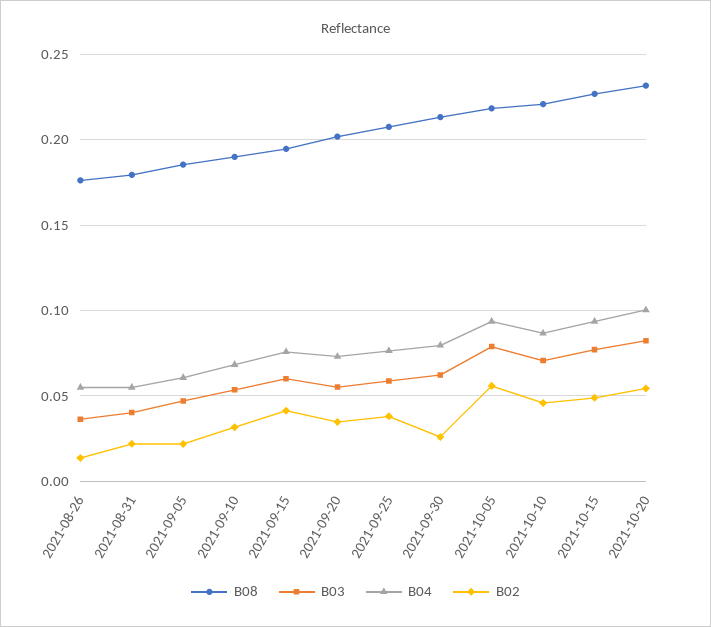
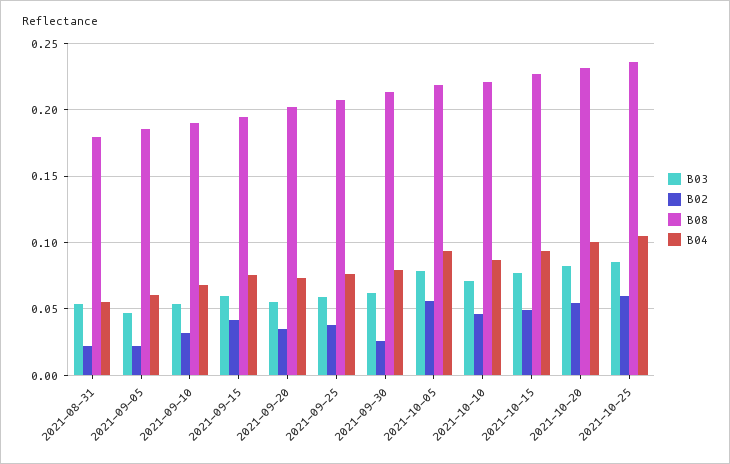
B08, 2021-08-26: 0.175 -> none
B03, 2021-08-26: 0.035 -> none
B04, 2021-08-26: 0.055 -> none
B02, 2021-08-26: 0.015 -> none
B03, 2021-08-31: 0.04 -> 0.055
B03, 2021-10-25: none -> 0.085
B02, 2021-10-25: none -> 0.06
B08, 2021-10-25: none -> 0.235
B04, 2021-10-25: none -> 0.105

